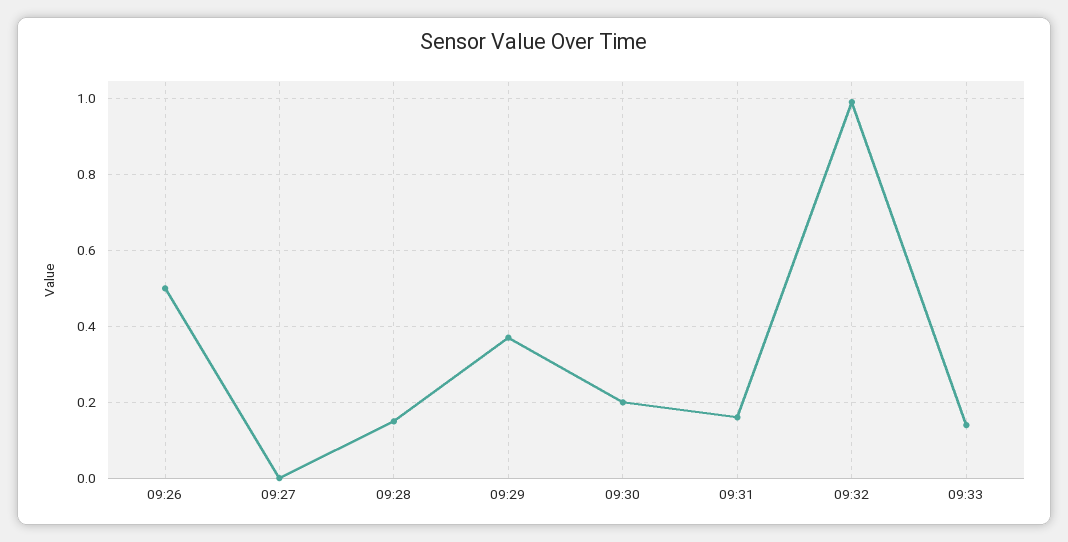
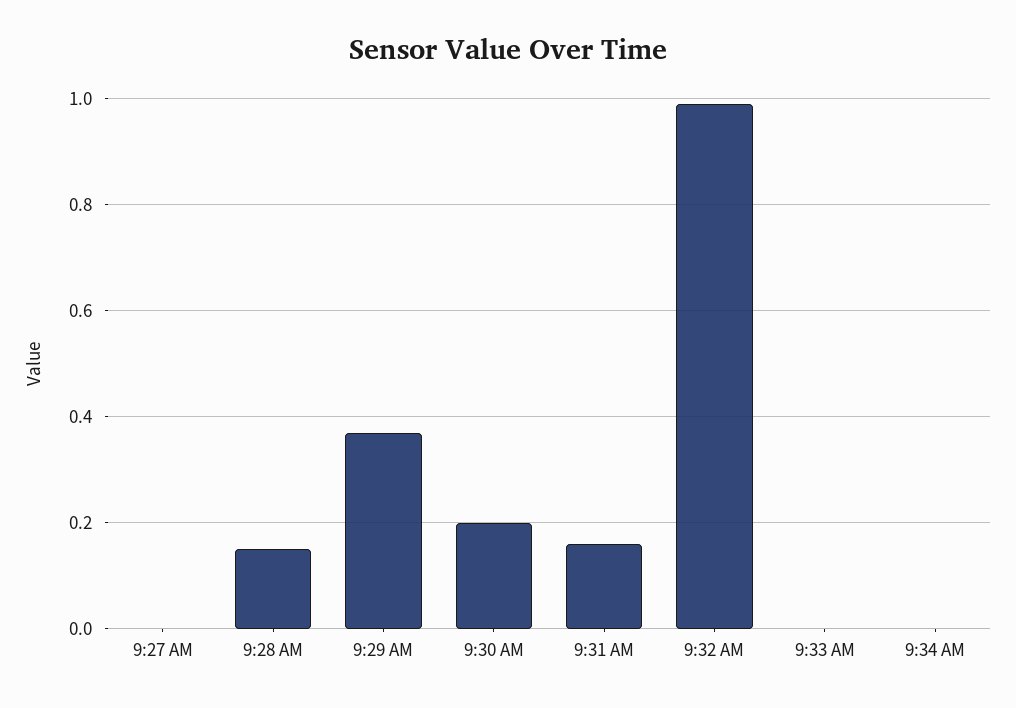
09:26: 0.5 -> none
09:33: 0.15 -> 0
9:34 AM: none -> 0

